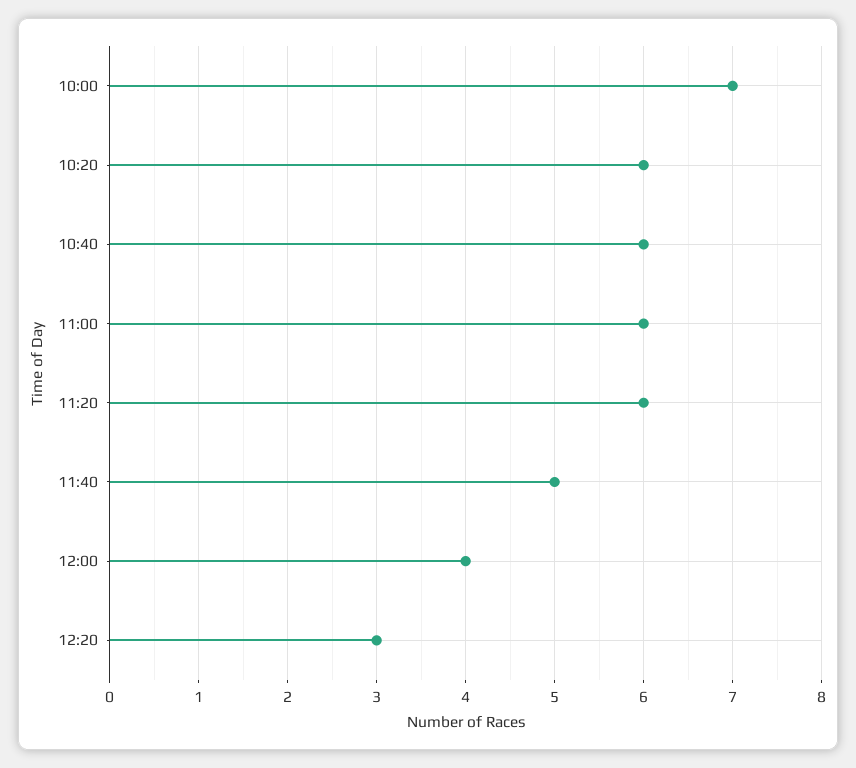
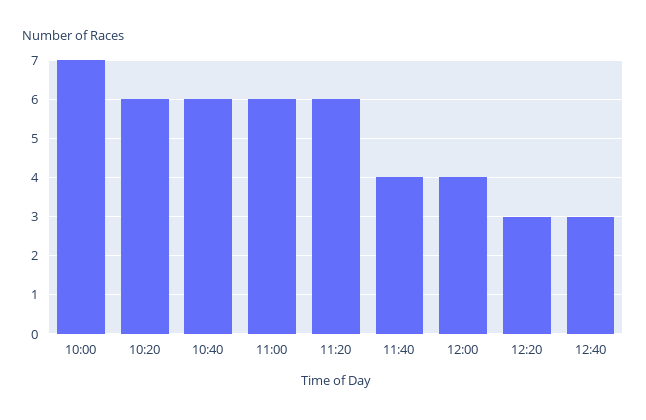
11:40: 5 -> 4
12:40: none -> 3

